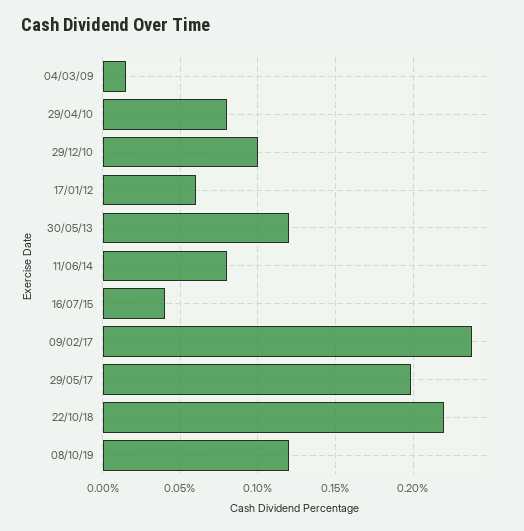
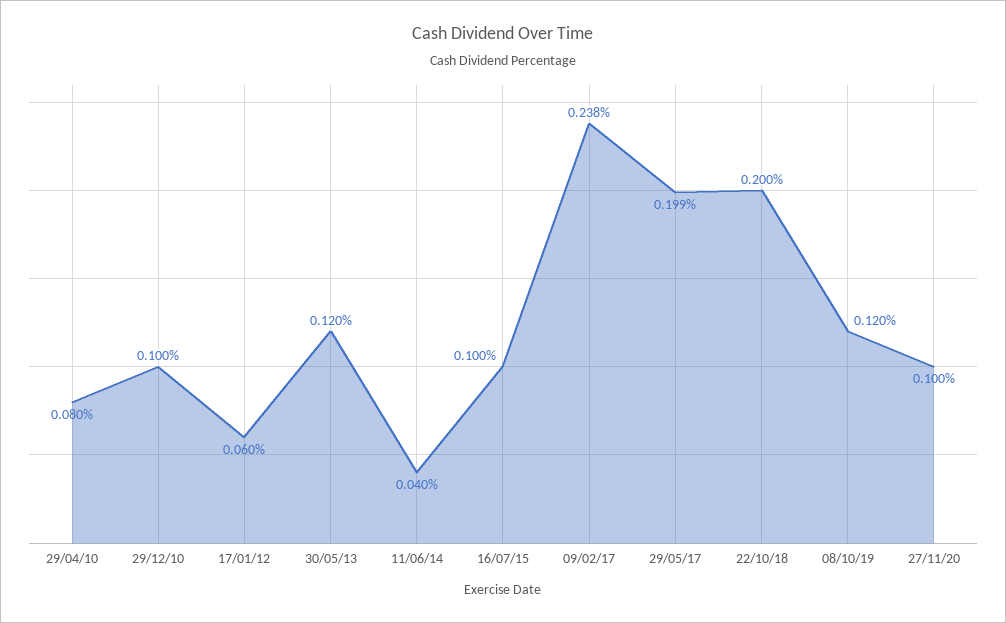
04/03/09: 0.015 -> none
11/06/14: 0.08 -> 0.04
16/07/15: 0.04 -> 0.1
22/10/18: 0.22 -> 0.2
27/11/20: none -> 0.1

